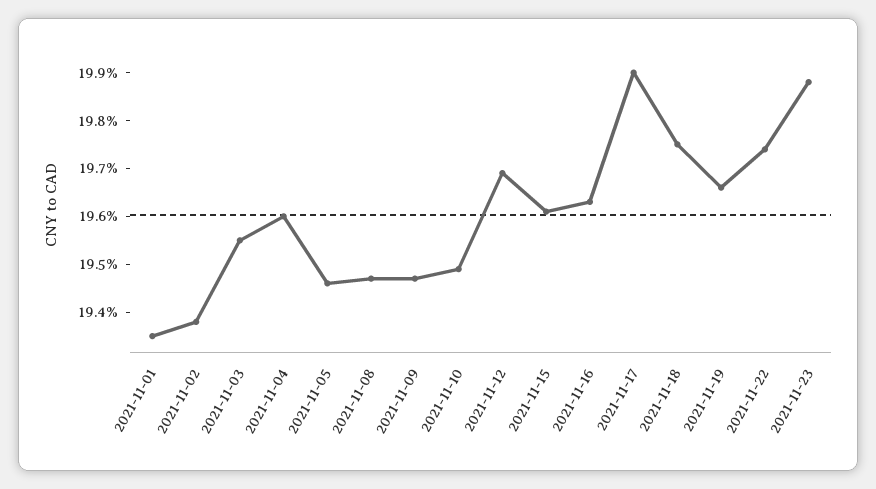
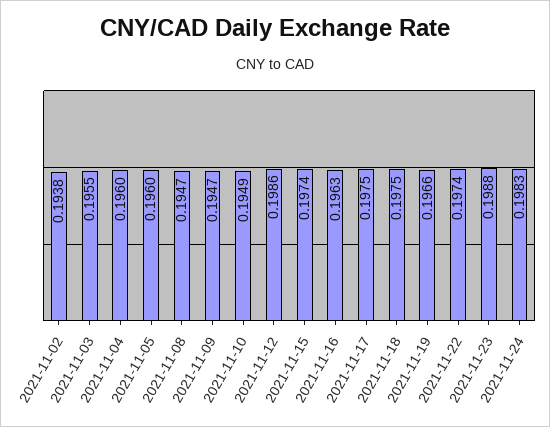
2021-11-01: 0.1935 -> none
2021-11-05: 0.1945 -> 0.196
2021-11-12: 0.197 -> 0.1986
2021-11-15: 0.196 -> 0.1974
2021-11-17: 0.199 -> 0.1975
2021-11-24: none -> 0.1983

